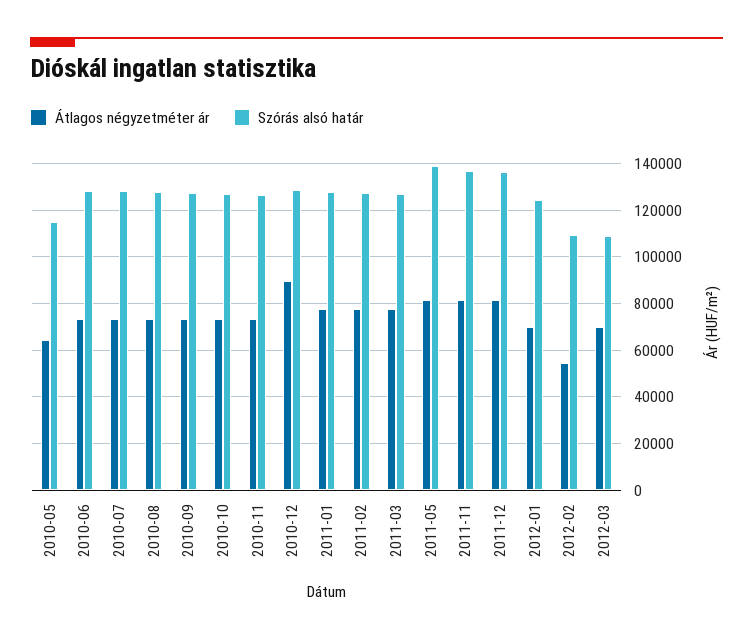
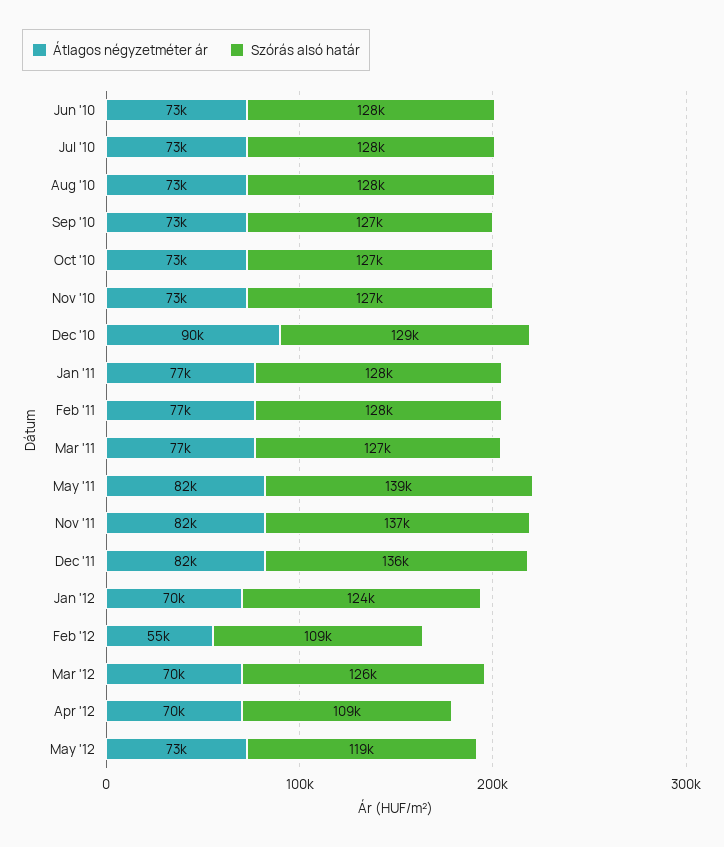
Átlagos négyzetméter ár, 2010-05: 65000 -> none
Szórás alsó határ, 2010-05: 115000 -> none
Szórás alsó határ, 2012-03: 110000 -> 126000
Átlagos négyzetméter ár, Apr '12: none -> 70000
Szórás alsó határ, Apr '12: none -> 109000
Átlagos négyzetméter ár, May '12: none -> 73000
Szórás alsó határ, May '12: none -> 119000

